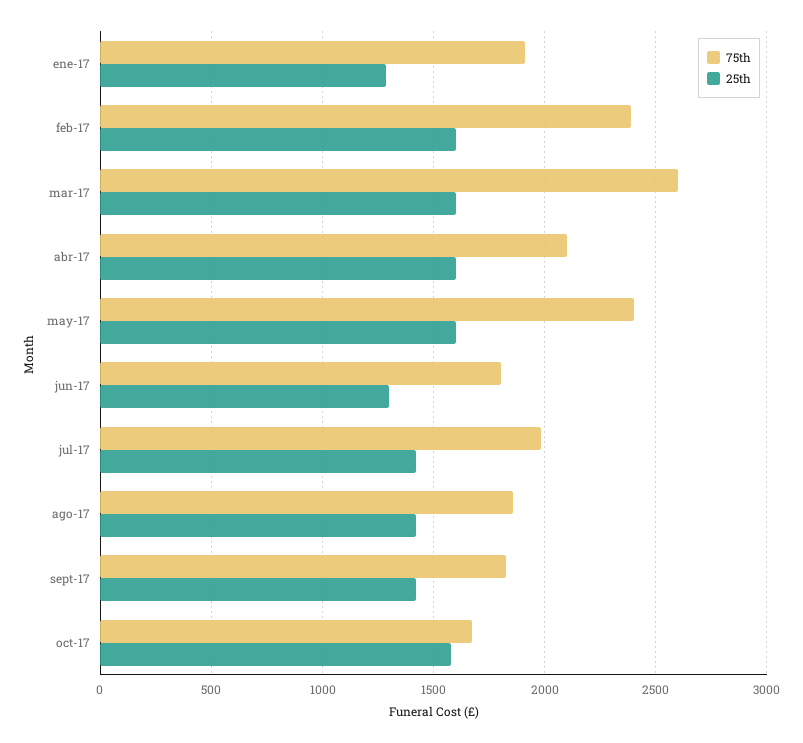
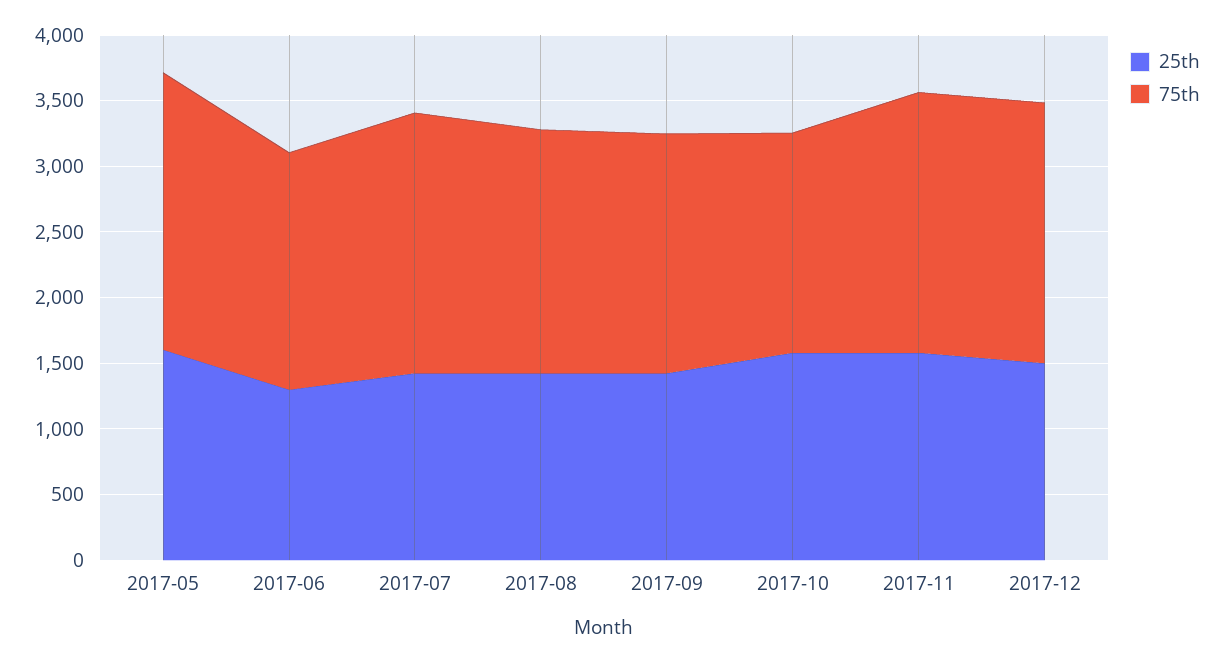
75th, ene-17: 1900 -> none
25th, ene-17: 1300 -> none
75th, feb-17: 2400 -> none
25th, feb-17: 1600 -> none
75th, mar-17: 2600 -> none
25th, mar-17: 1600 -> none
75th, abr-17: 2100 -> none
25th, abr-17: 1600 -> none
75th, may-17: 2400 -> 2100
25th, 2017-11: none -> 1600
75th, 2017-11: none -> 2000
25th, 2017-12: none -> 1500
75th, 2017-12: none -> 2000

